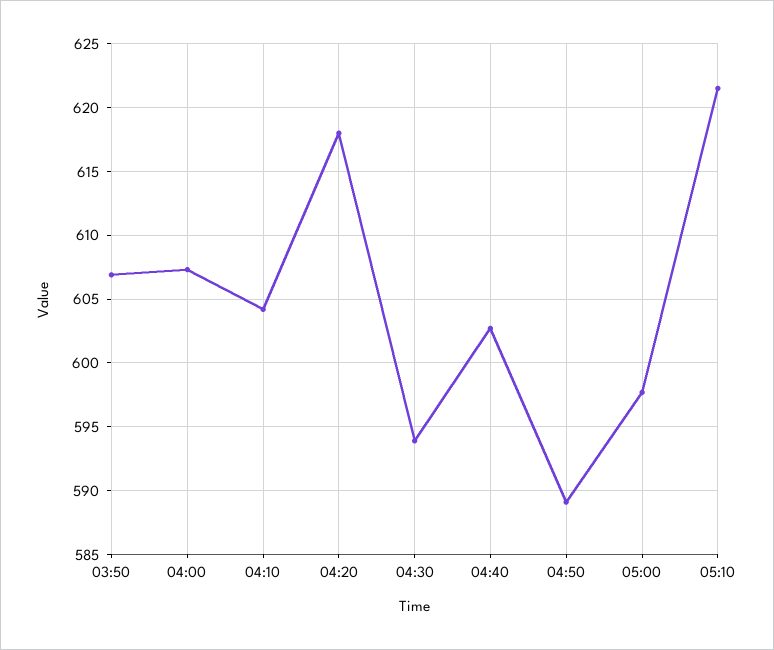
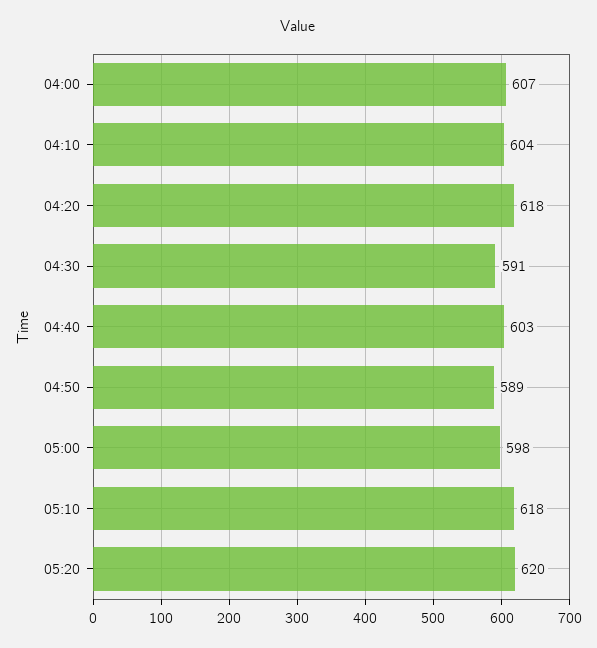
03:50: 607 -> none
04:30: 594 -> 591
05:10: 621.5 -> 618
05:20: none -> 620

